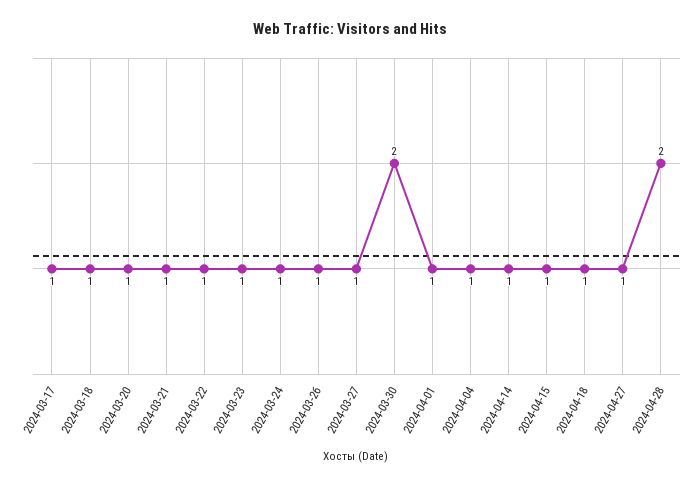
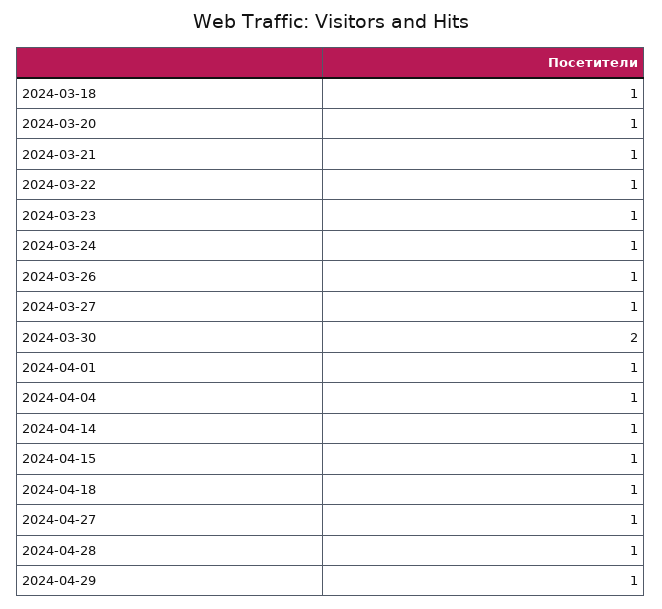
2024-03-17: 1 -> none
2024-04-28: 2 -> 1
2024-04-29: none -> 1

